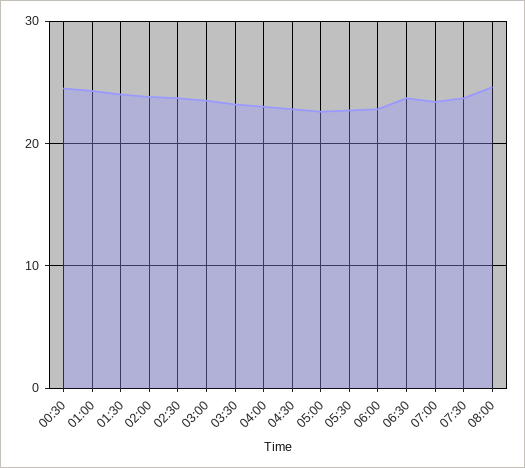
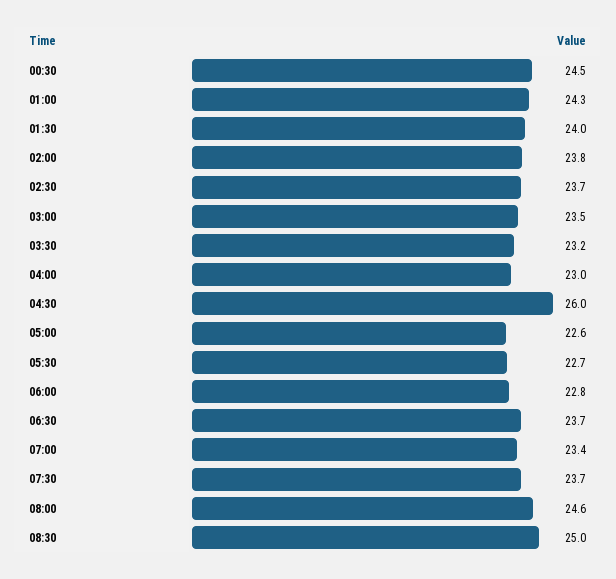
04:30: 23 -> 26
08:30: none -> 25

